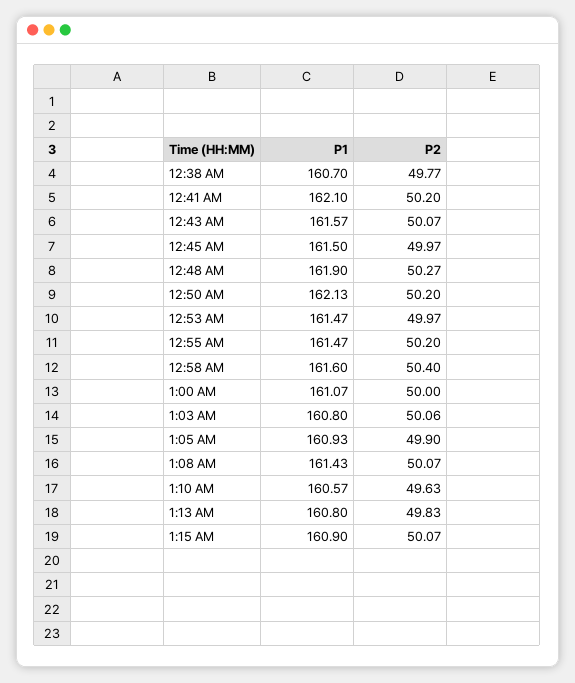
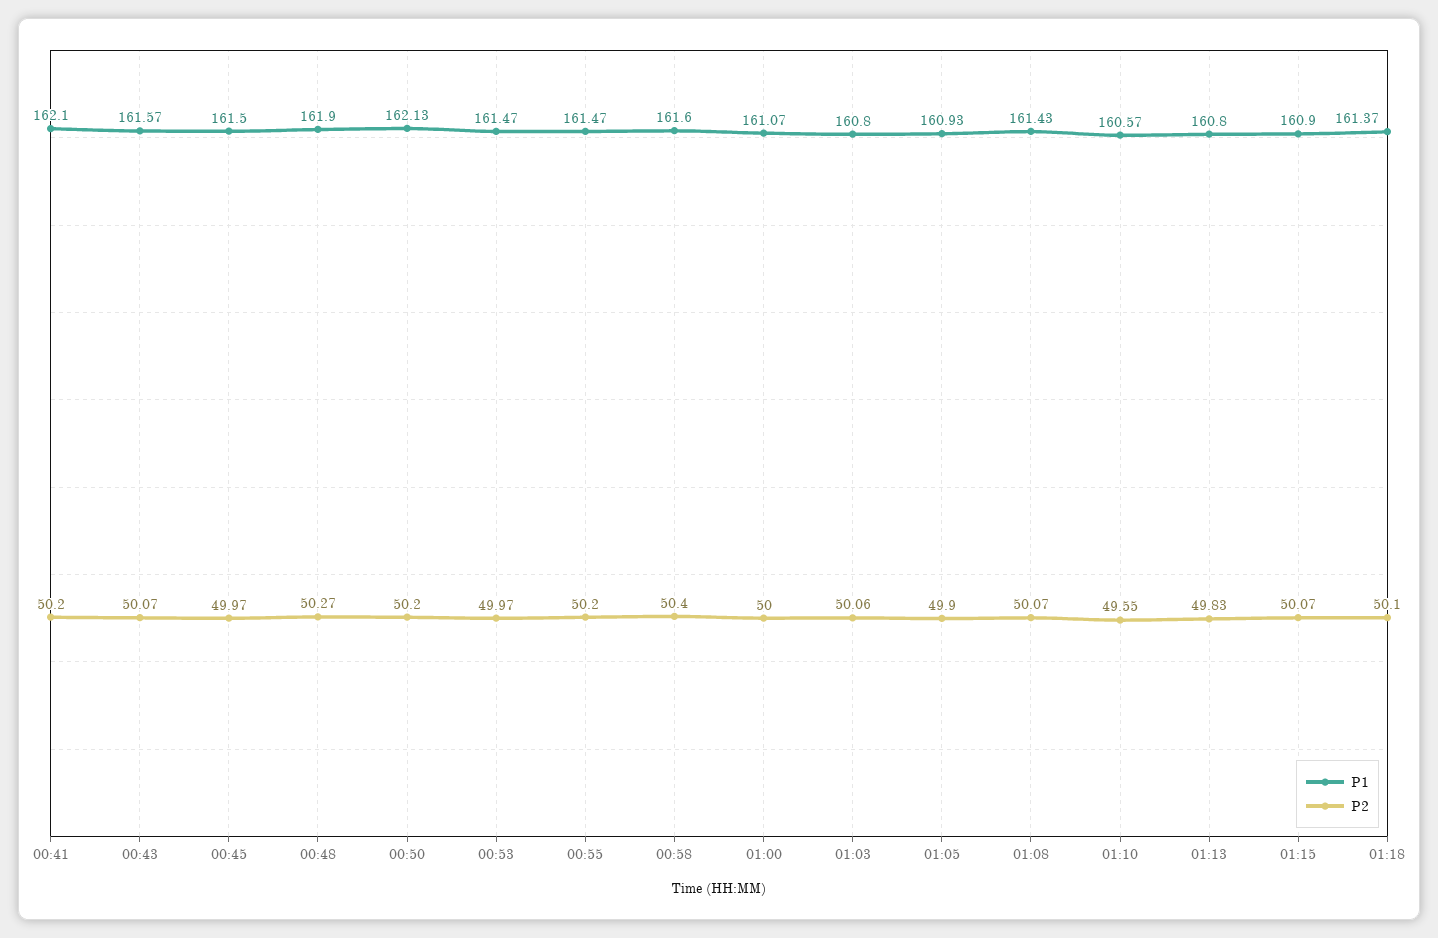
P1, 12:38 AM: 160.7 -> none
P2, 12:38 AM: 49.77 -> none
P2, 1:10 AM: 49.63 -> 49.55
P1, 01:18: none -> 161.37
P2, 01:18: none -> 50.1

